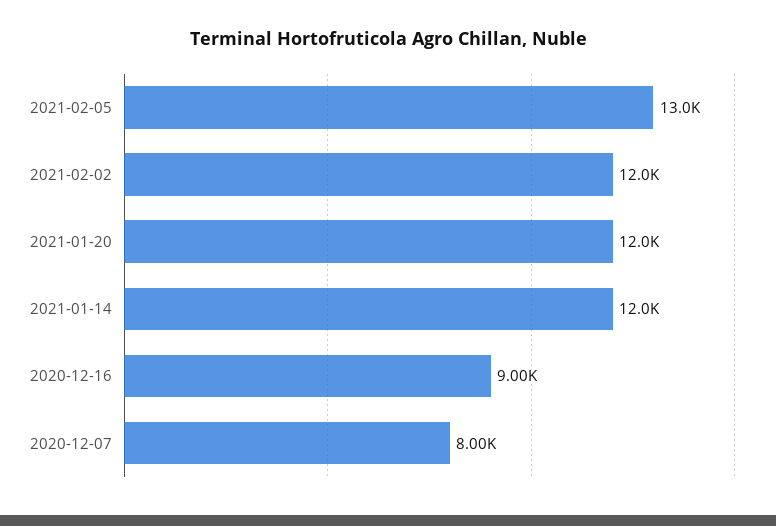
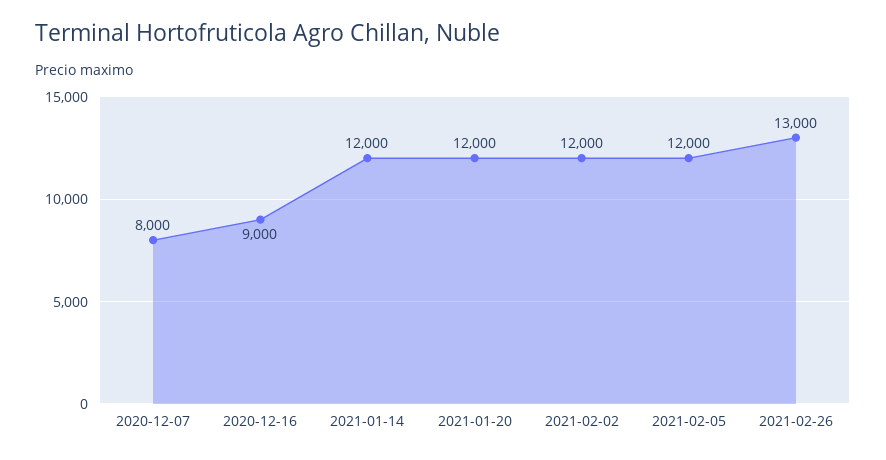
2021-02-05: 13000 -> 12000
2021-02-26: none -> 13000

